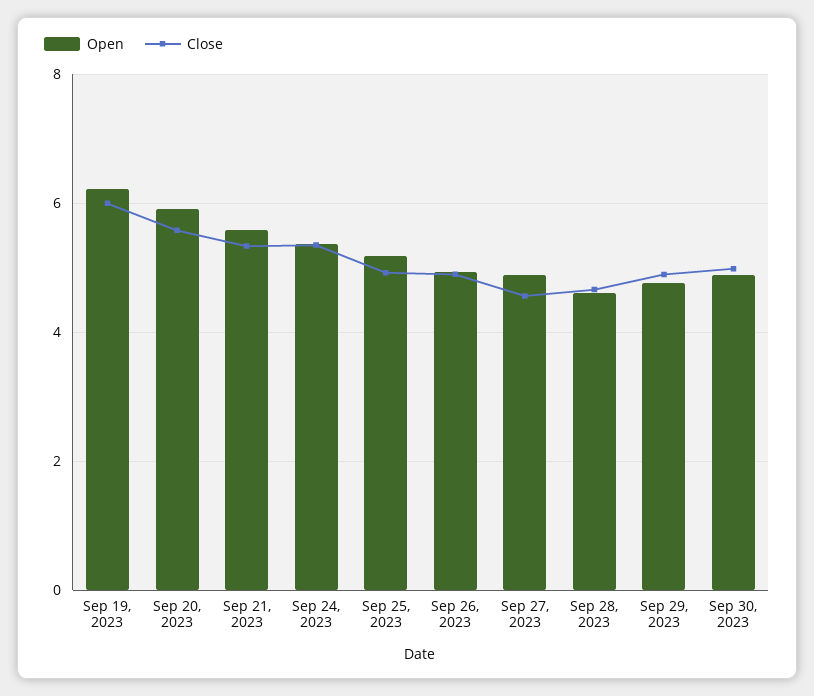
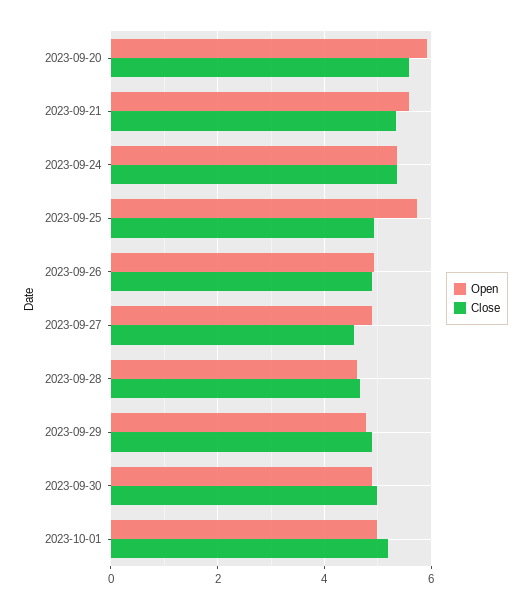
Open, Sep 19, 2023: 6.2 -> none
Close, Sep 19, 2023: 6 -> none
Open, Sep 25, 2023: 5.2 -> 5.8
Open, 2023-10-01: none -> 5
Close, 2023-10-01: none -> 5.2

